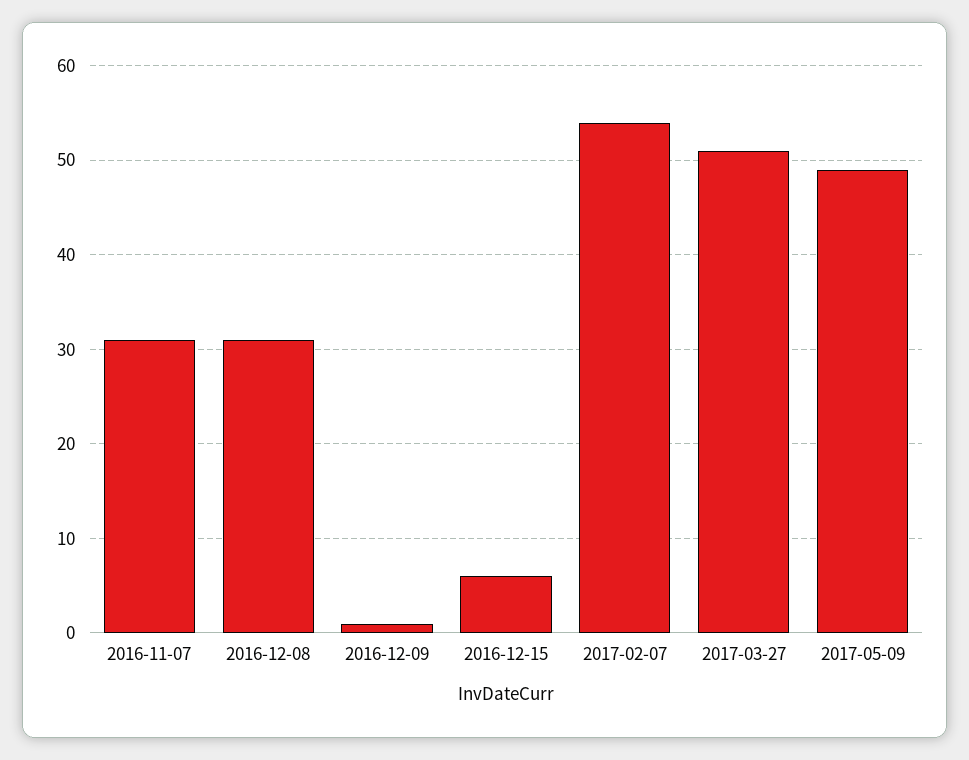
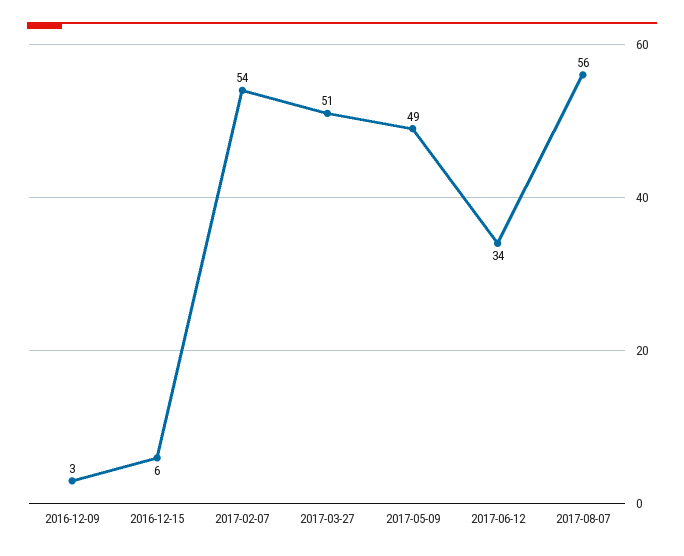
2016-11-07: 31 -> none
2016-12-08: 31 -> none
2016-12-09: 1 -> 3
2017-06-12: none -> 34
2017-08-07: none -> 56

